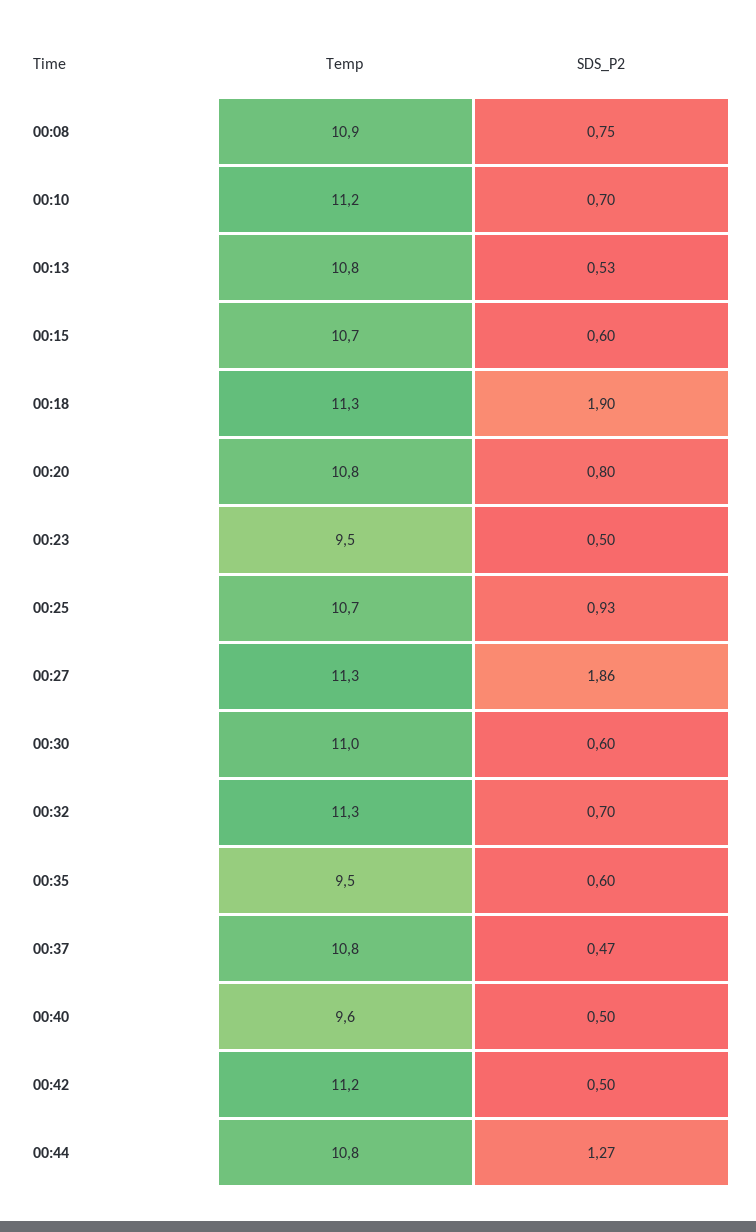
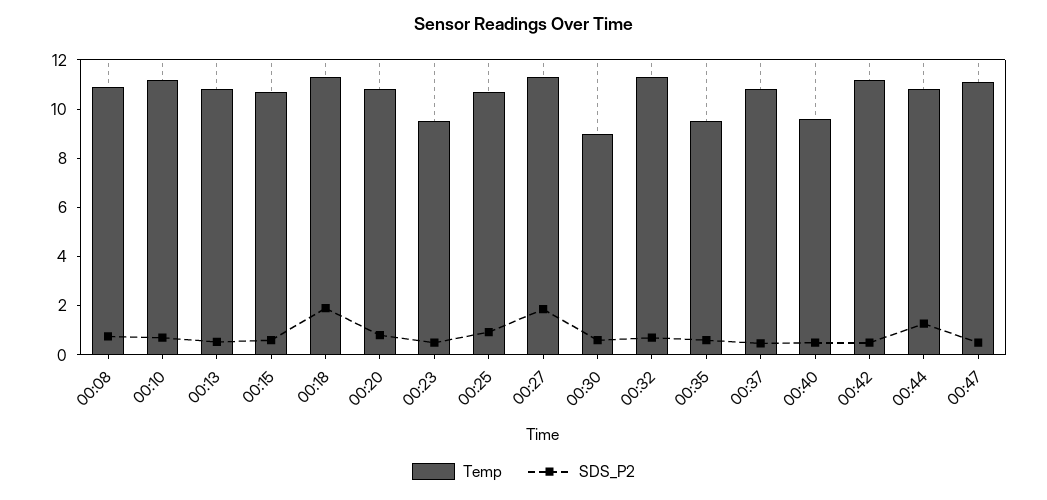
Temp, 00:30: 11 -> 9
Temp, 00:47: none -> 11
SDS_P2, 00:47: none -> 0.5

